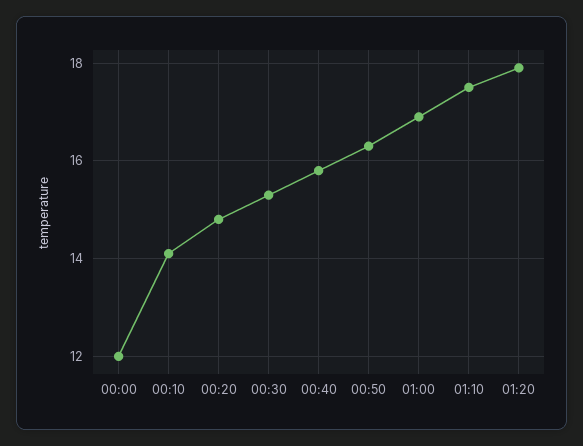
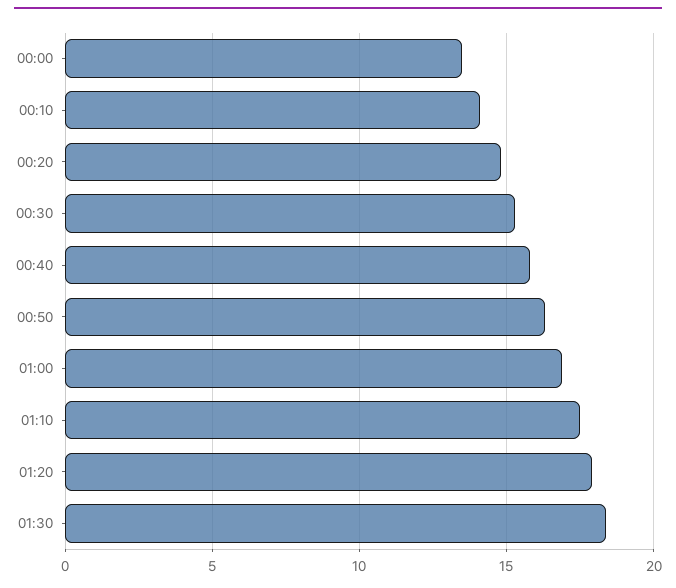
00:00: 12 -> 13.5
01:30: none -> 18.5

